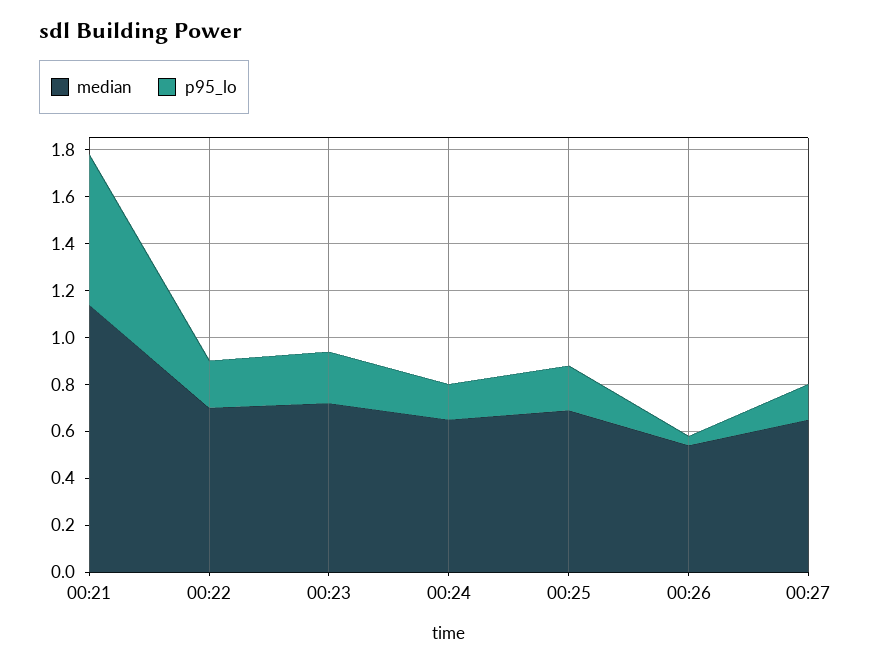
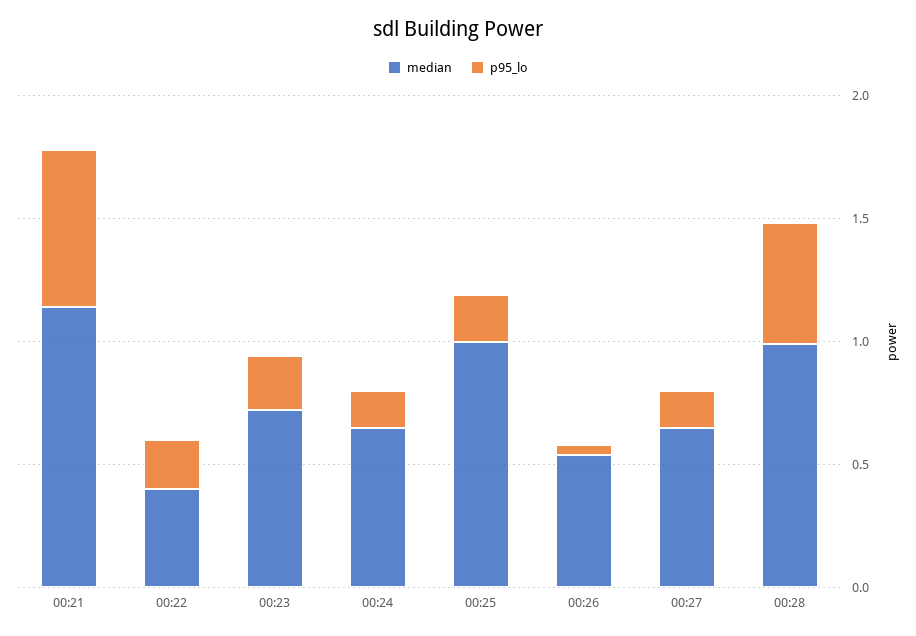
median, 00:22: 0.7 -> 0.4
median, 00:25: 0.7 -> 1
median, 00:28: none -> 1
p95_lo, 00:28: none -> 0.5

